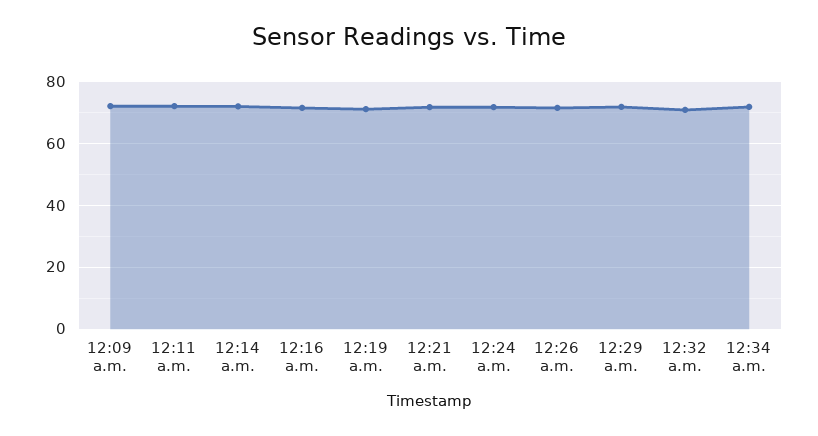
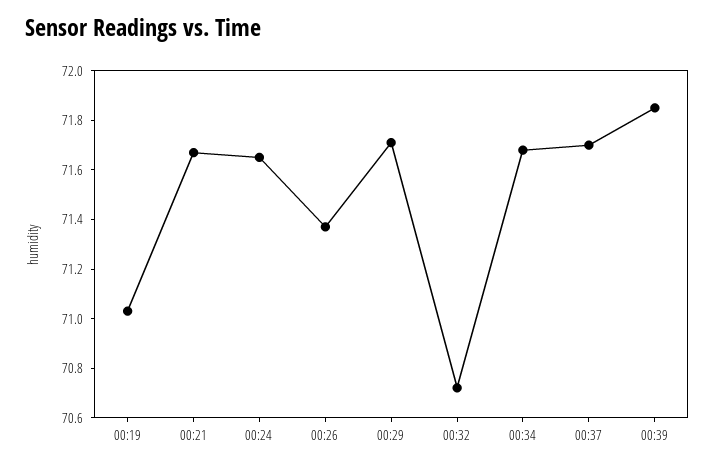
12:09 a.m.: 72 -> none
12:11 a.m.: 72 -> none
12:14 a.m.: 72 -> none
12:16 a.m.: 72 -> none
00:37: none -> 71.7
00:39: none -> 71.85

